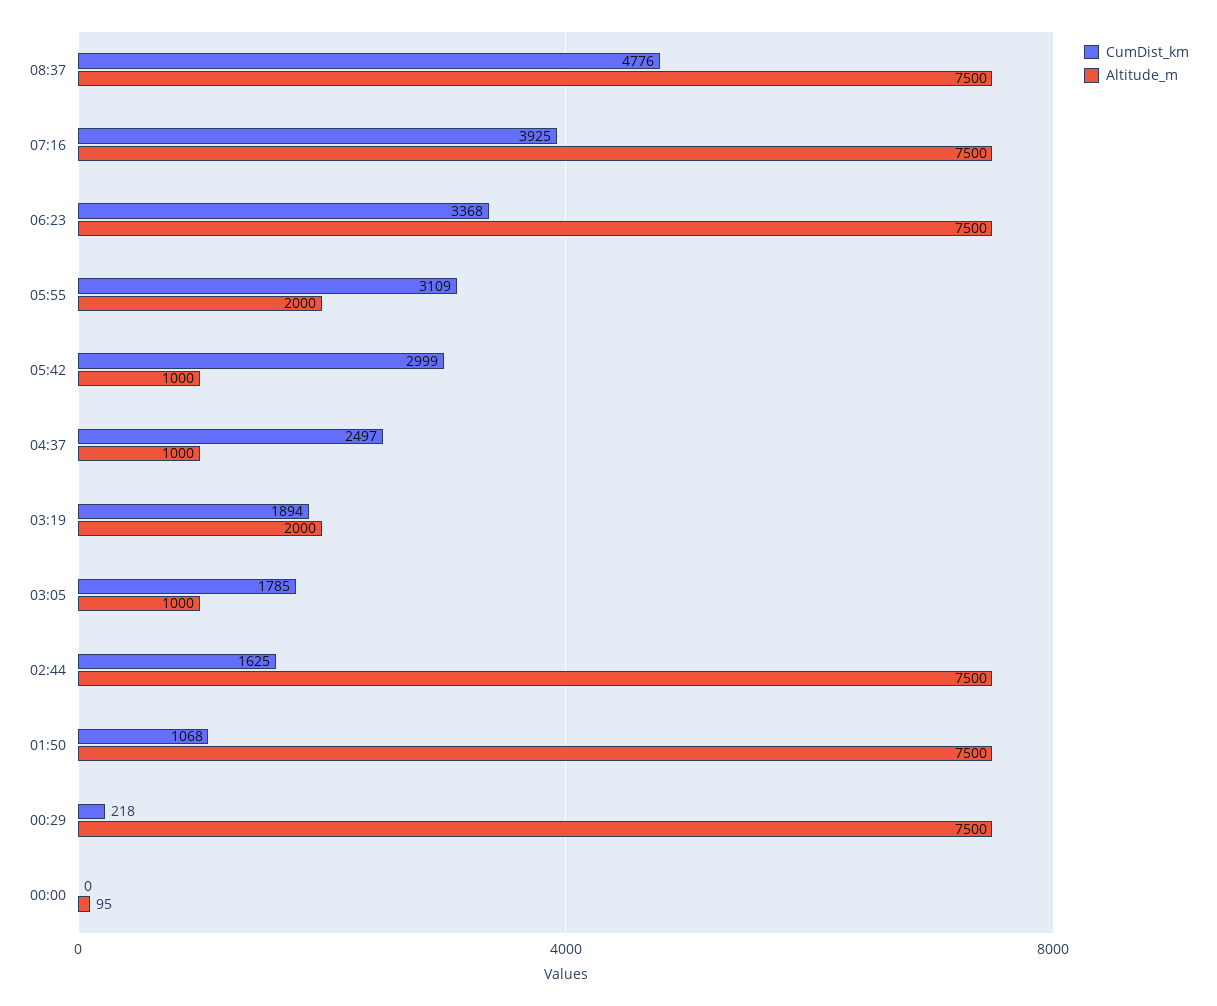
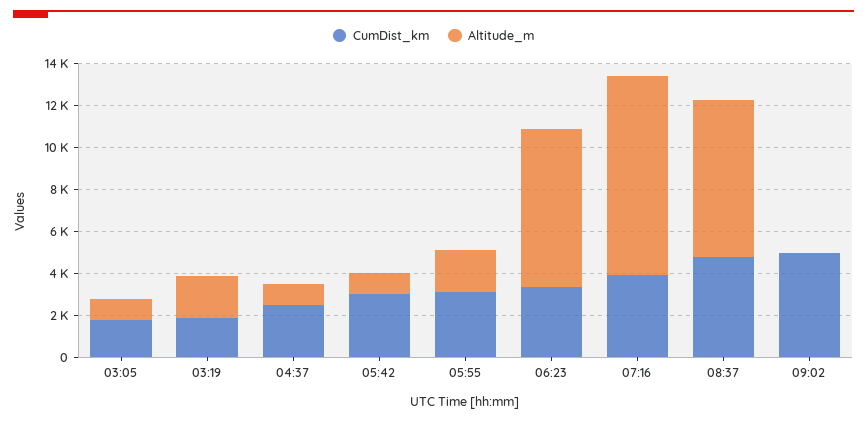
Altitude_m, 07:16: 7500 -> 9500
CumDist_km, 02:44: 1625 -> none
Altitude_m, 02:44: 7500 -> none
CumDist_km, 01:50: 1068 -> none
Altitude_m, 01:50: 7500 -> none
CumDist_km, 00:29: 218 -> none
Altitude_m, 00:29: 7500 -> none
CumDist_km, 00:00: 0 -> none
Altitude_m, 00:00: 95 -> none
CumDist_km, 09:02: none -> 5000
Altitude_m, 09:02: none -> 0

